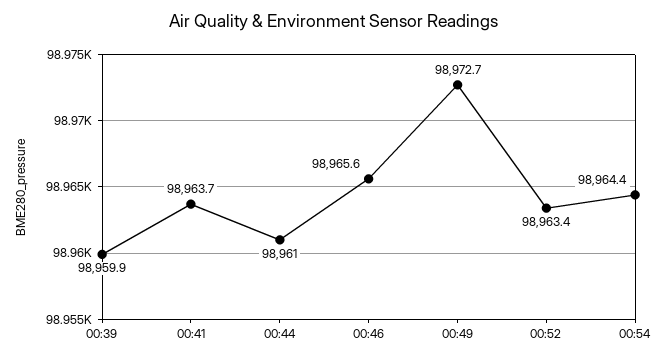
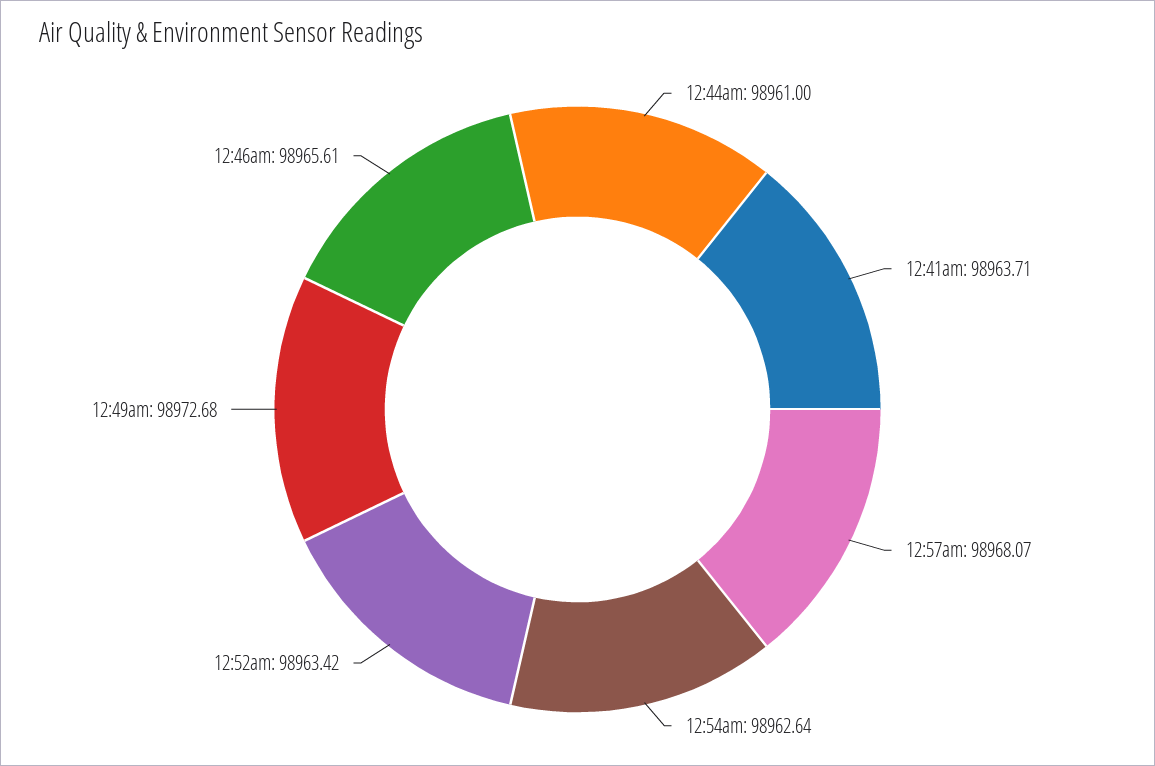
00:39: 98959.9 -> none
00:54: 98964.4 -> 98962.64
12:57am: none -> 98968.07

